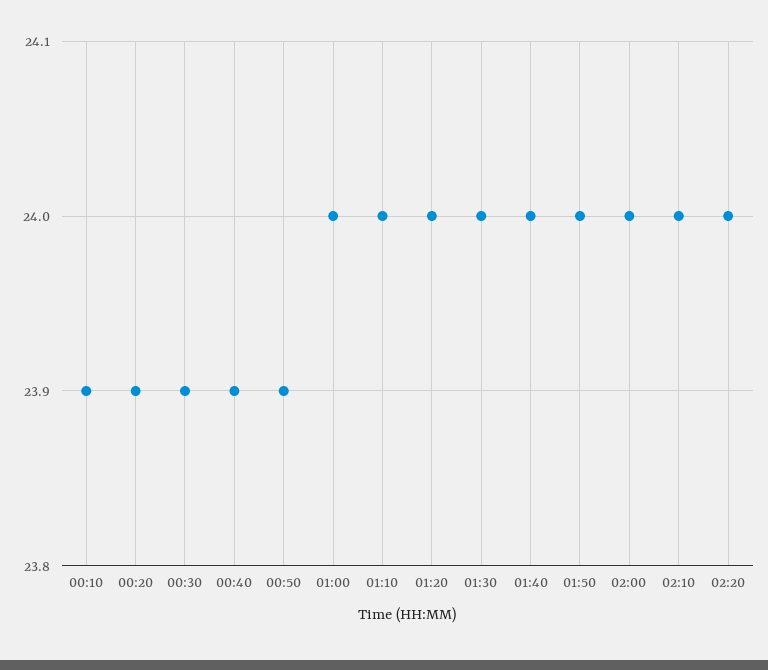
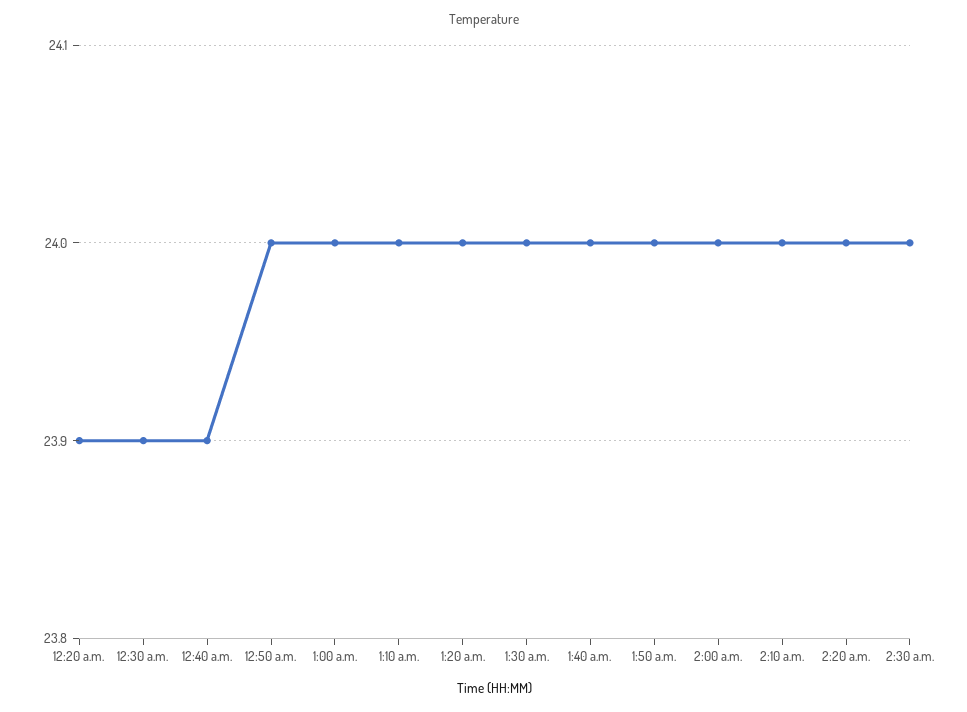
00:10: 23.9 -> none
00:50: 23.9 -> 24
2:30 a.m.: none -> 24

